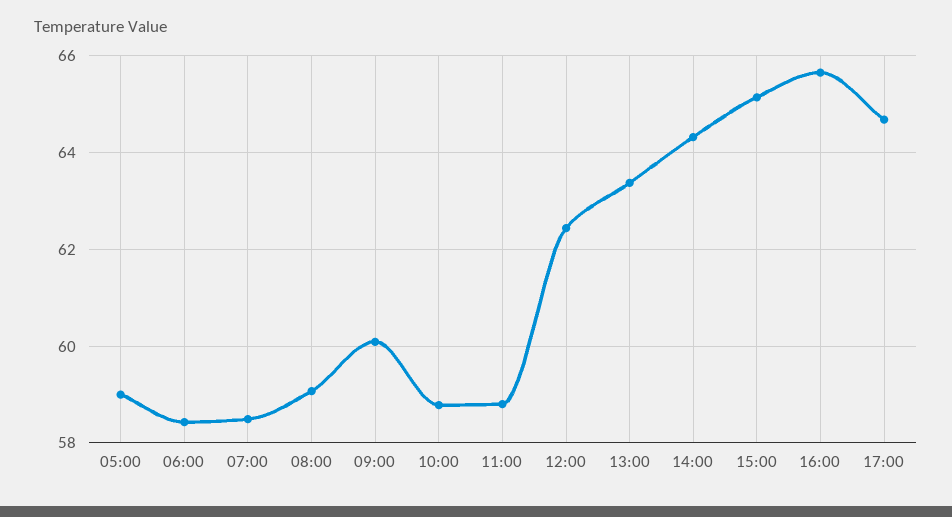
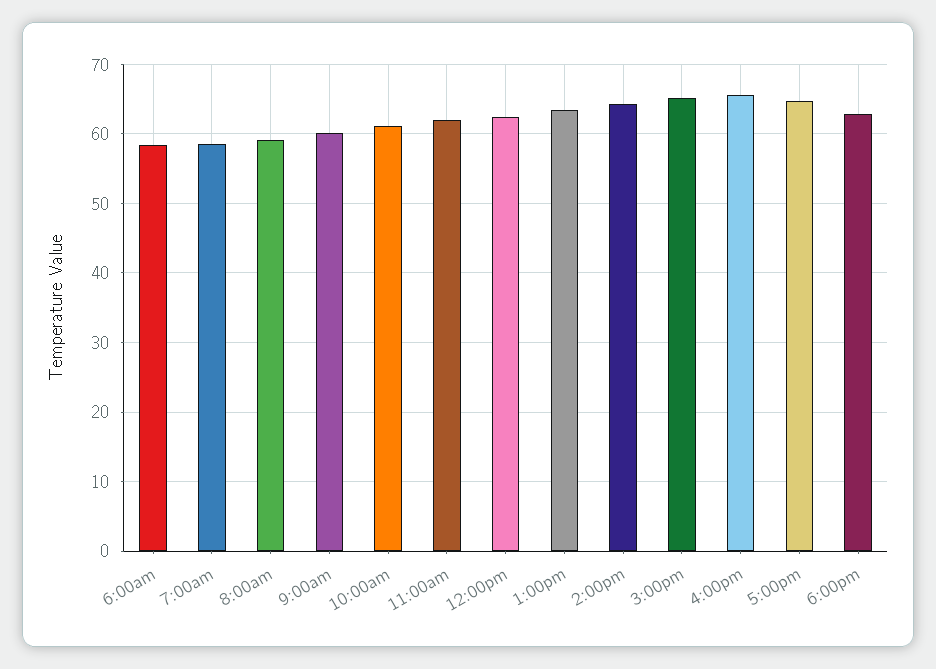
05:00: 59 -> none
10:00: 58.8 -> 61
11:00: 58.8 -> 62
6:00pm: none -> 63

